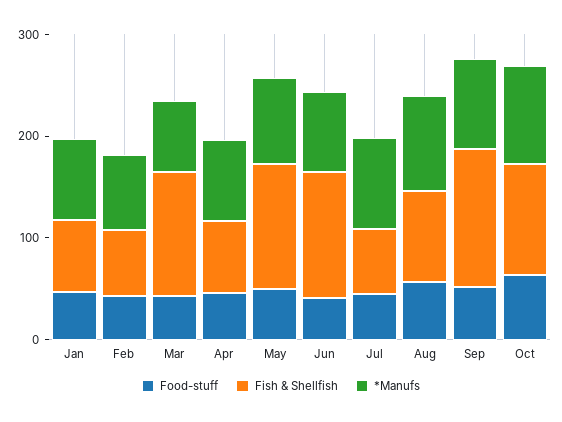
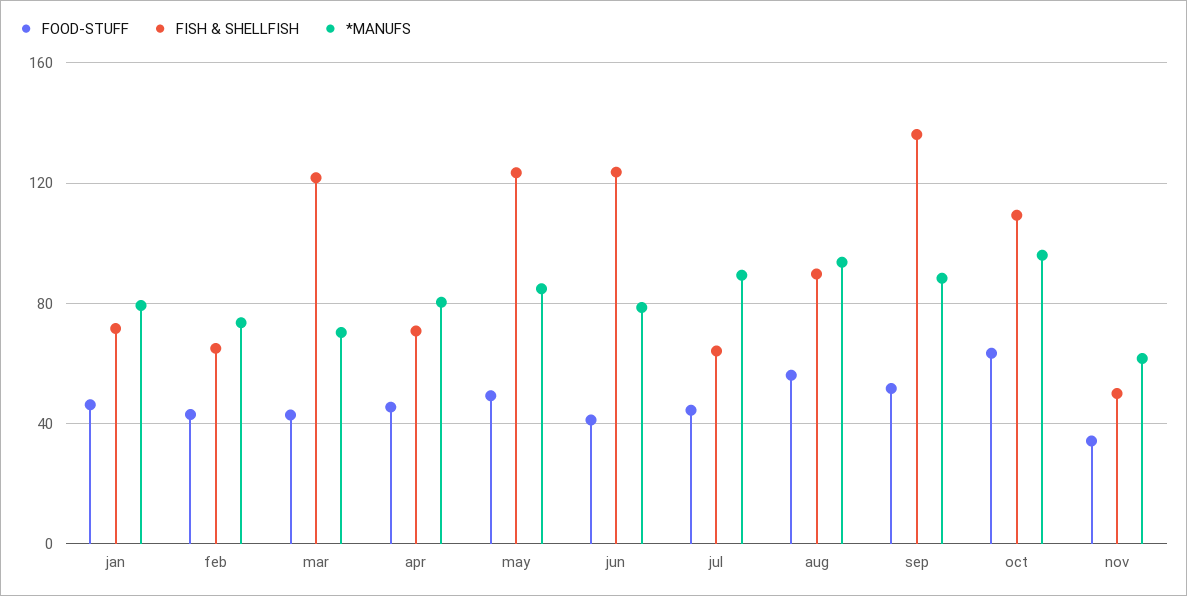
Food-stuff, nov: none -> 35
Fish & Shellfish, nov: none -> 50
*Manufs, nov: none -> 60

